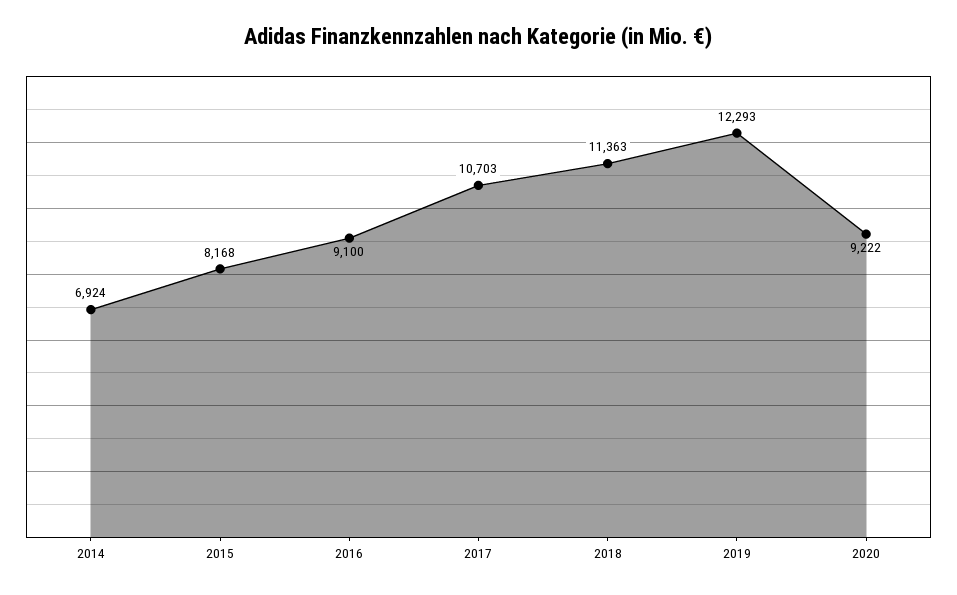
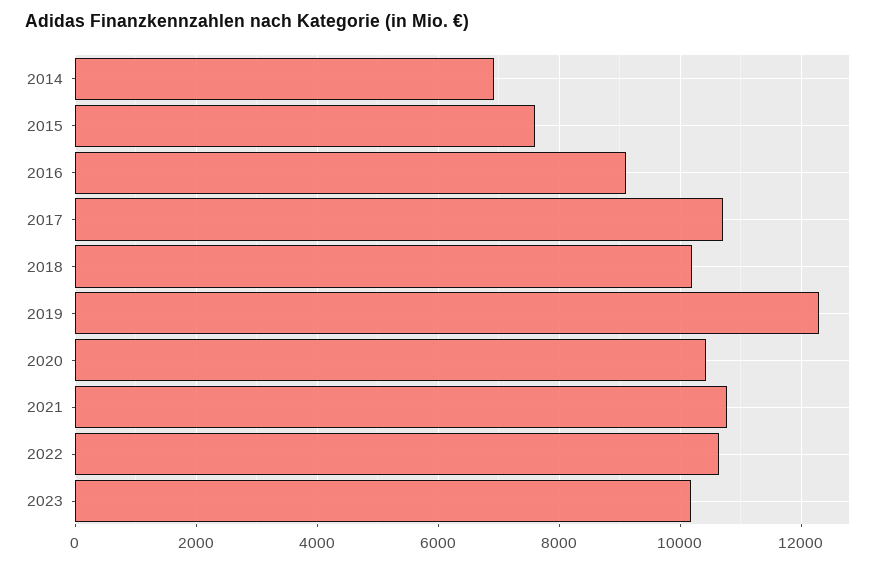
2015: 8168 -> 7600
2018: 11363 -> 10200
2020: 9222 -> 10400
2021: none -> 10800
2022: none -> 10600
2023: none -> 10200

